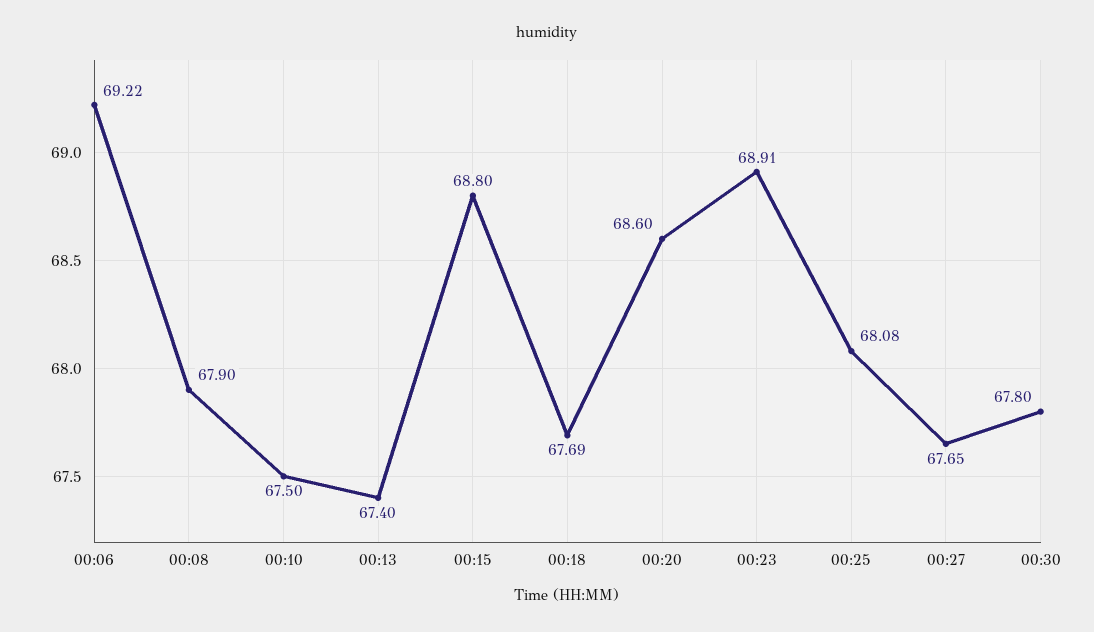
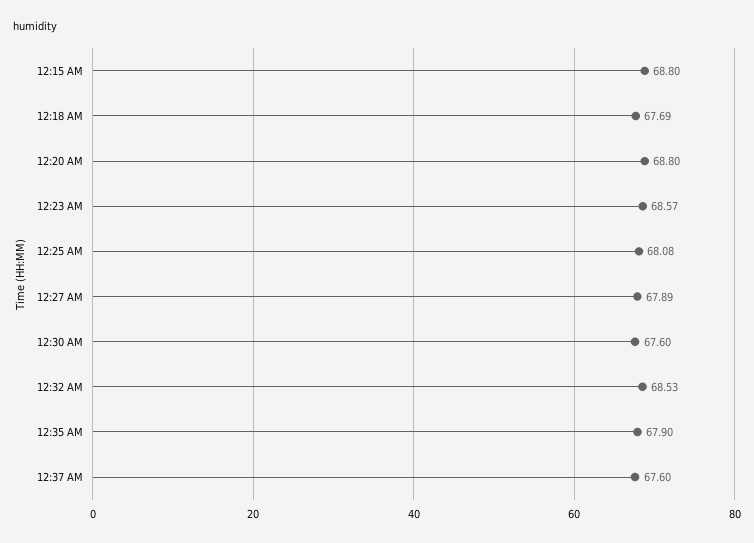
00:06: 69.22 -> none
00:08: 67.9 -> none
00:10: 67.5 -> none
00:13: 67.4 -> none
00:20: 68.6 -> 68.8
00:23: 68.91 -> 68.57
00:27: 67.65 -> 67.89
00:30: 67.8 -> 67.6
12:32 AM: none -> 68.53
12:35 AM: none -> 67.9
12:37 AM: none -> 67.6

